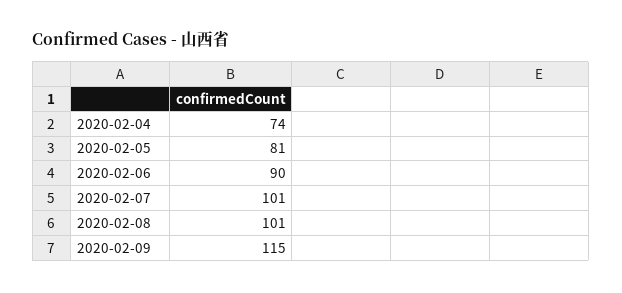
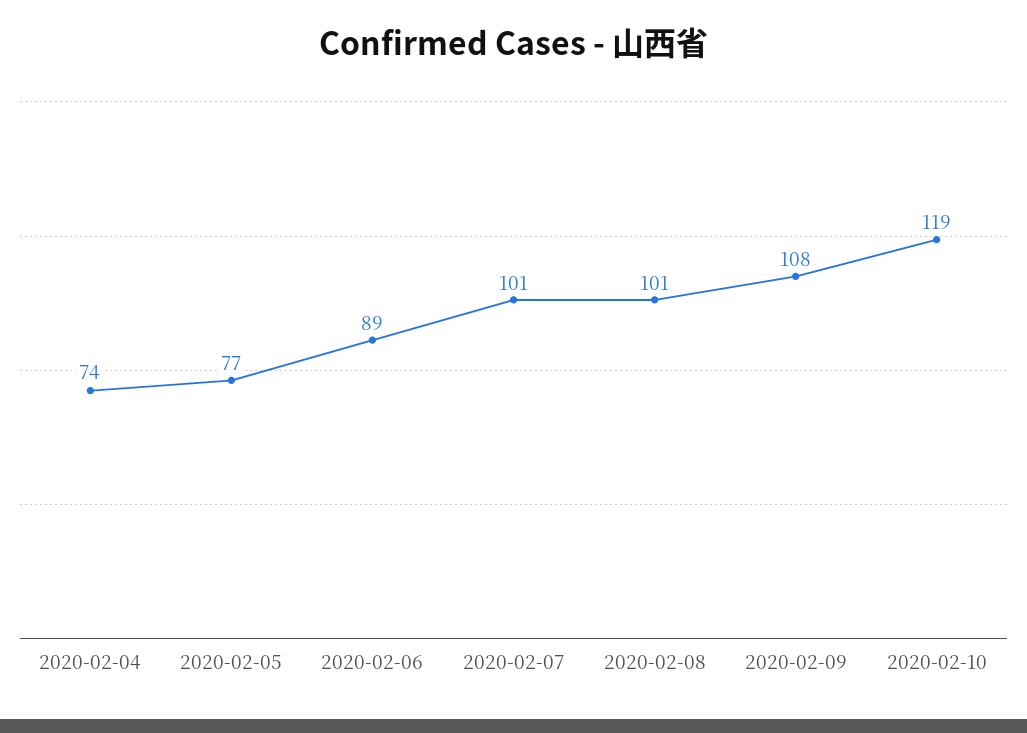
2020-02-05: 81 -> 77
2020-02-06: 90 -> 89
2020-02-09: 115 -> 108
2020-02-10: none -> 119

